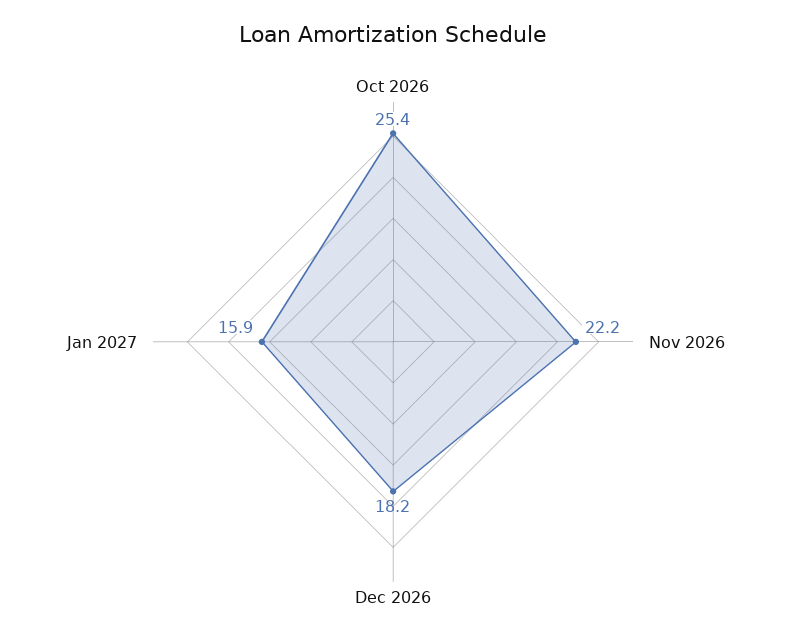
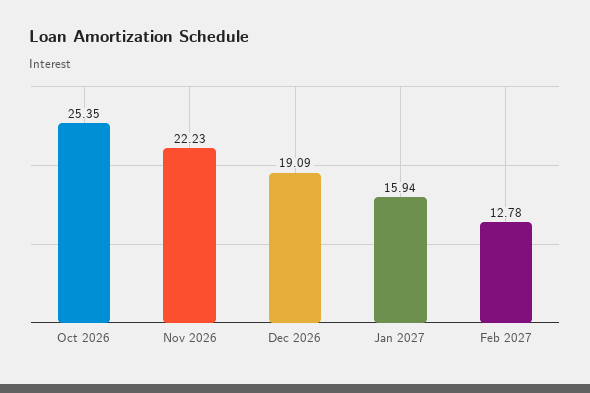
Dec 2026: 18.2 -> 19.09
Feb 2027: none -> 12.78

